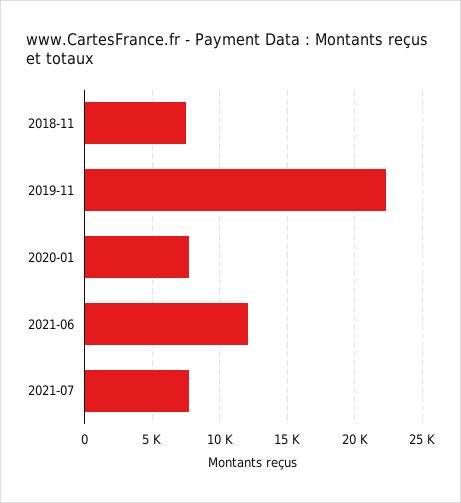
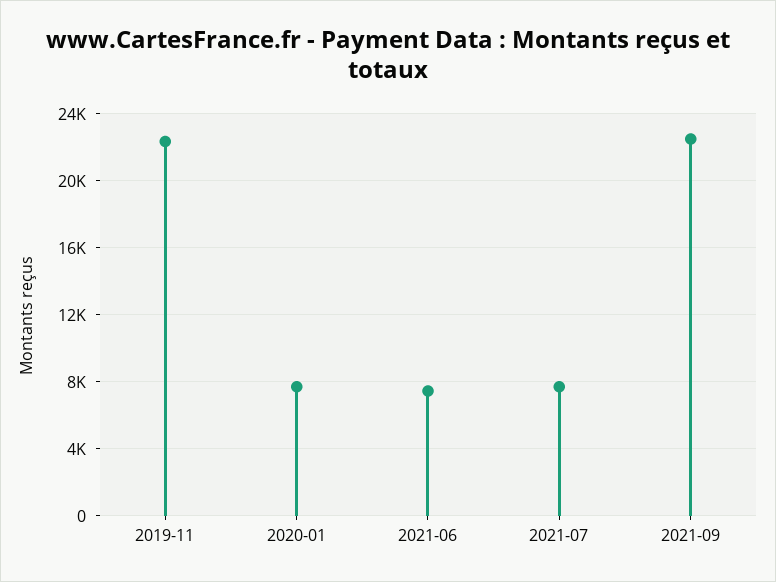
2018-11: 7500 -> none
2021-06: 12000 -> 7500
2021-09: none -> 22500

